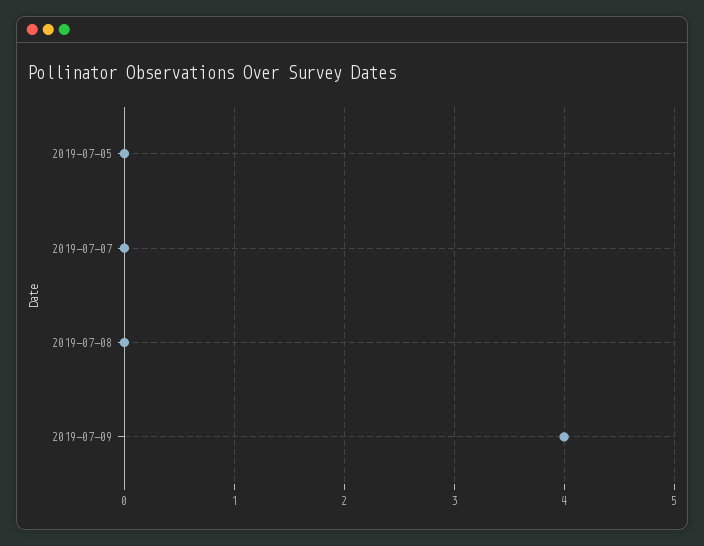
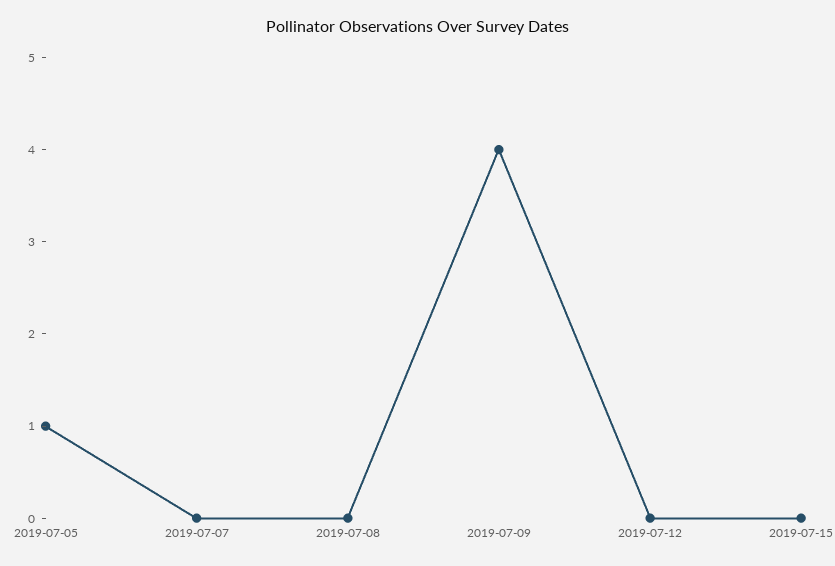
2019-07-05: 0 -> 1
2019-07-12: none -> 0
2019-07-15: none -> 0

